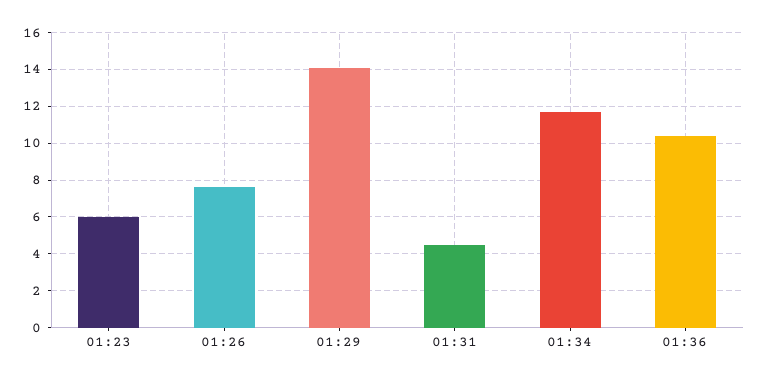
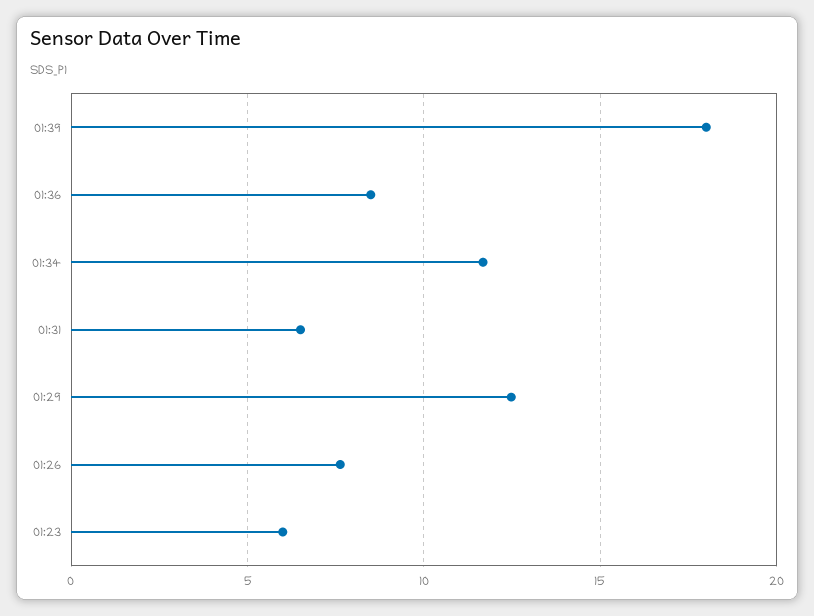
01:29: 14 -> 12.5
01:31: 4.5 -> 6.5
01:36: 10.5 -> 8.5
01:39: none -> 18

